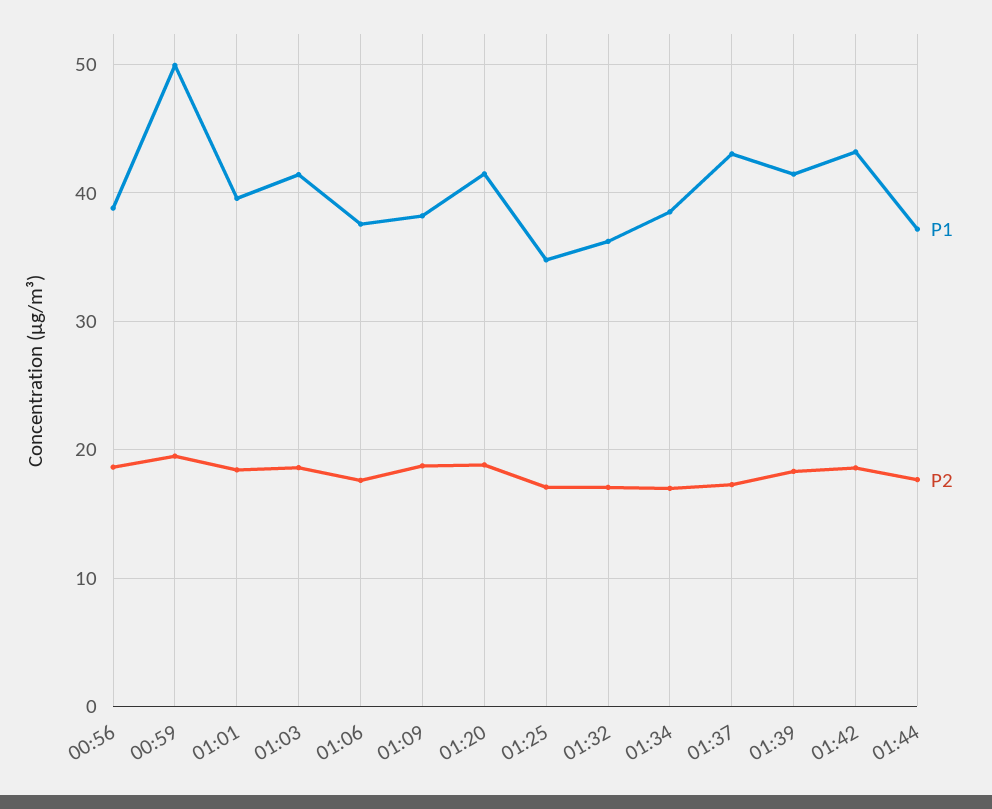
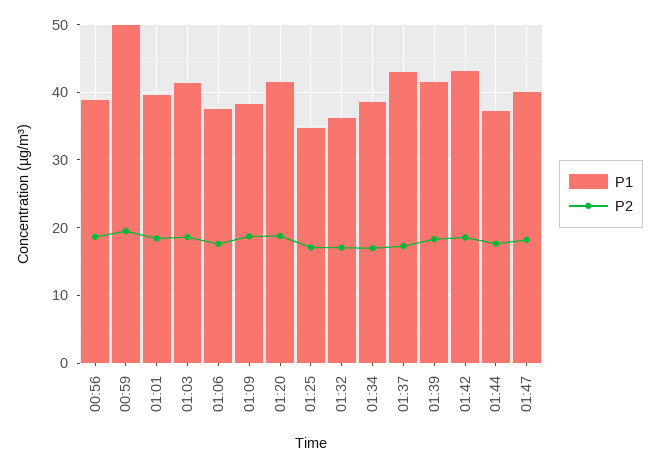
P1, 01:47: none -> 40
P2, 01:47: none -> 18

